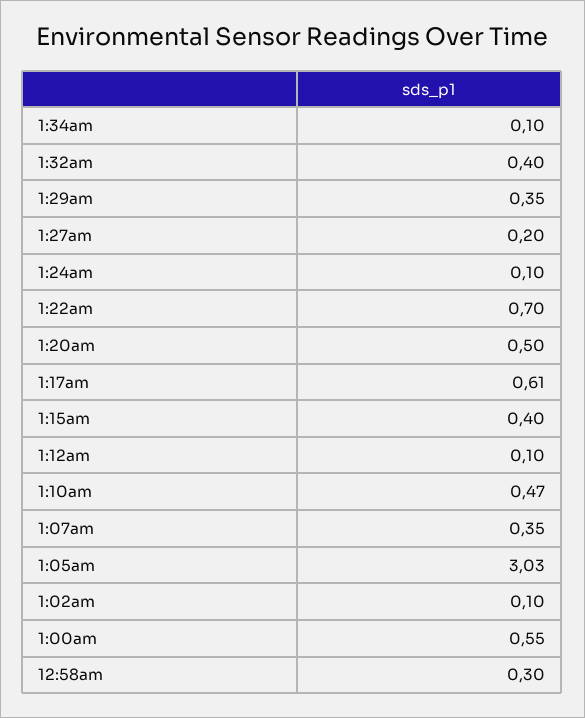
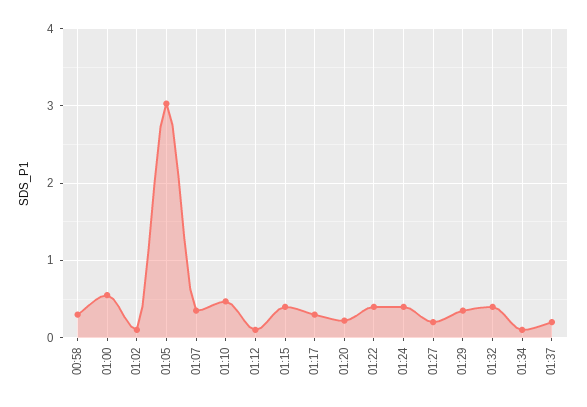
1:24am: 0.1 -> 0.4
1:22am: 0.7 -> 0.4
1:20am: 0.5 -> 0.2
1:17am: 0.61 -> 0.3
01:37: none -> 0.2

